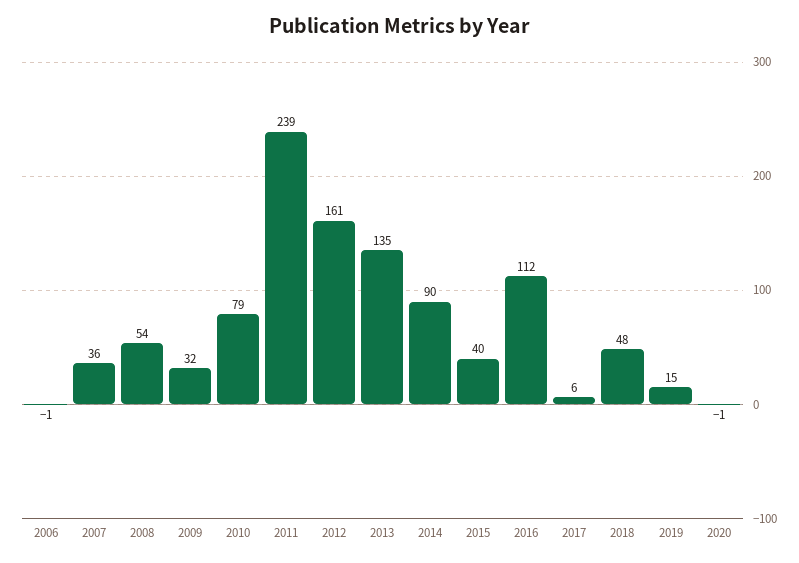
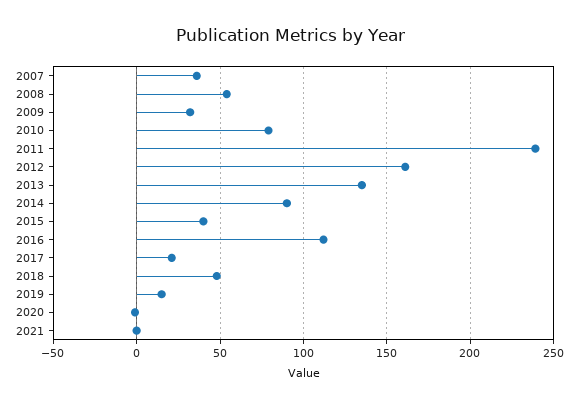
2006: -1 -> none
2017: 6 -> 20
2021: none -> 0

